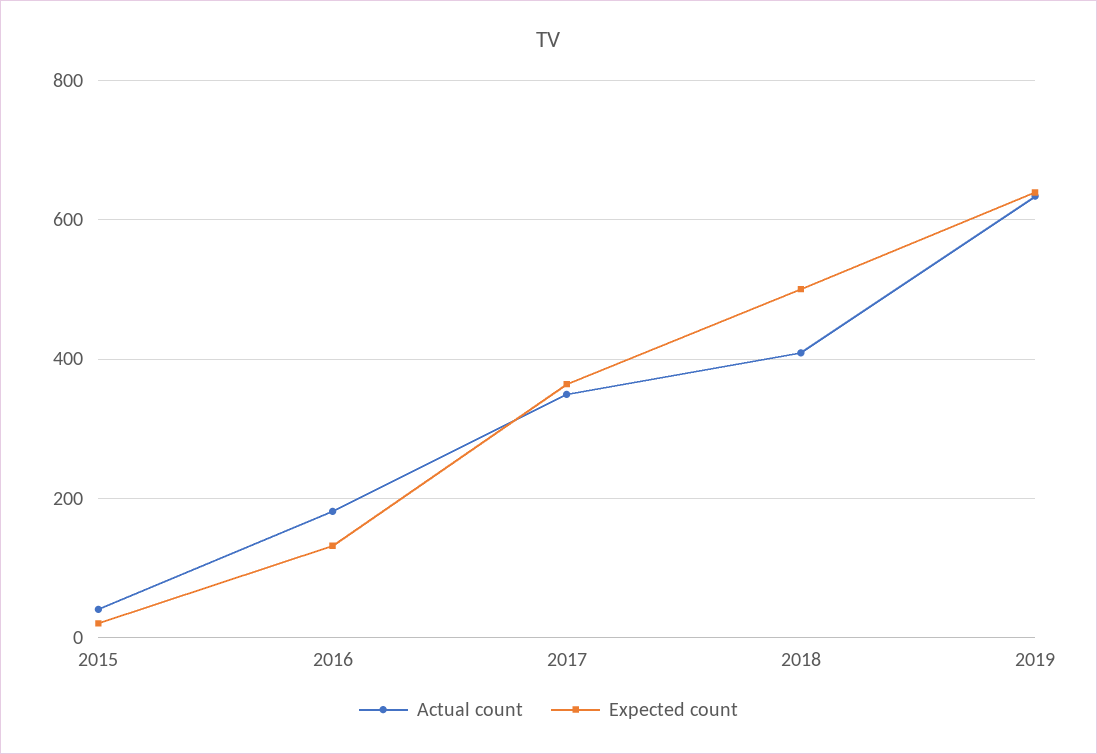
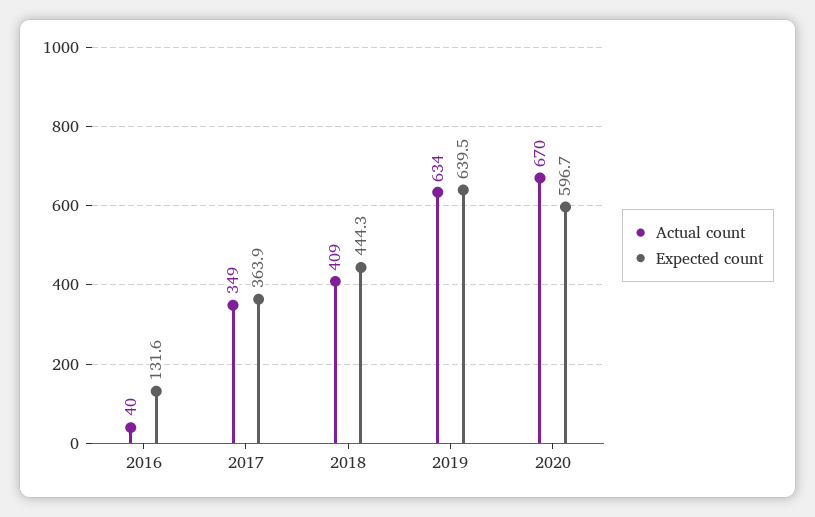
Actual count, 2015: 40 -> none
Expected count, 2015: 20 -> none
Actual count, 2016: 180 -> 40
Expected count, 2018: 500 -> 444.3
Actual count, 2020: none -> 670
Expected count, 2020: none -> 596.7

